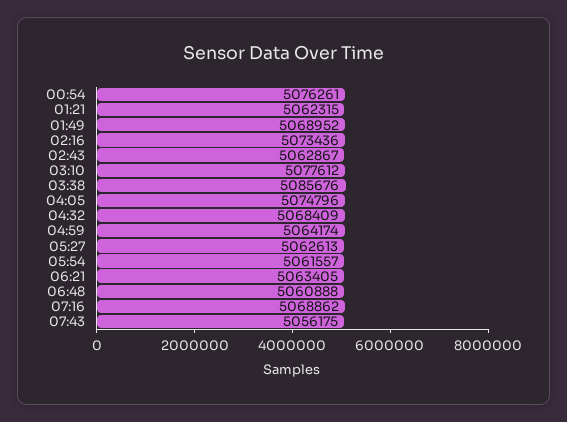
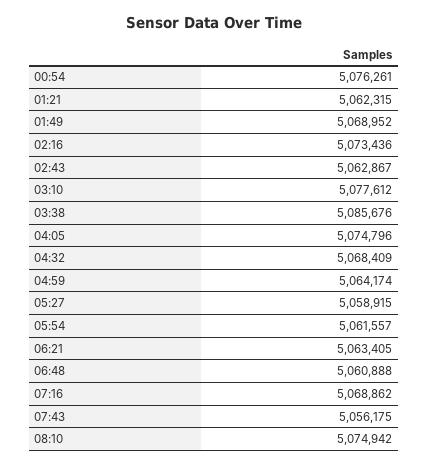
05:27: 5062613 -> 5058915
08:10: none -> 5074942

